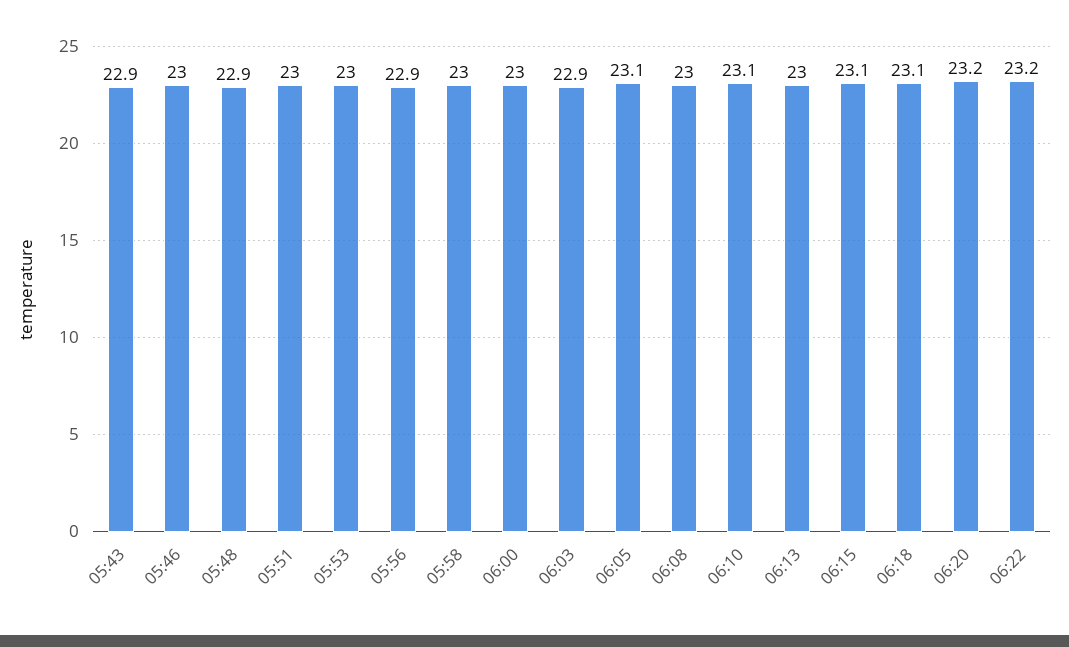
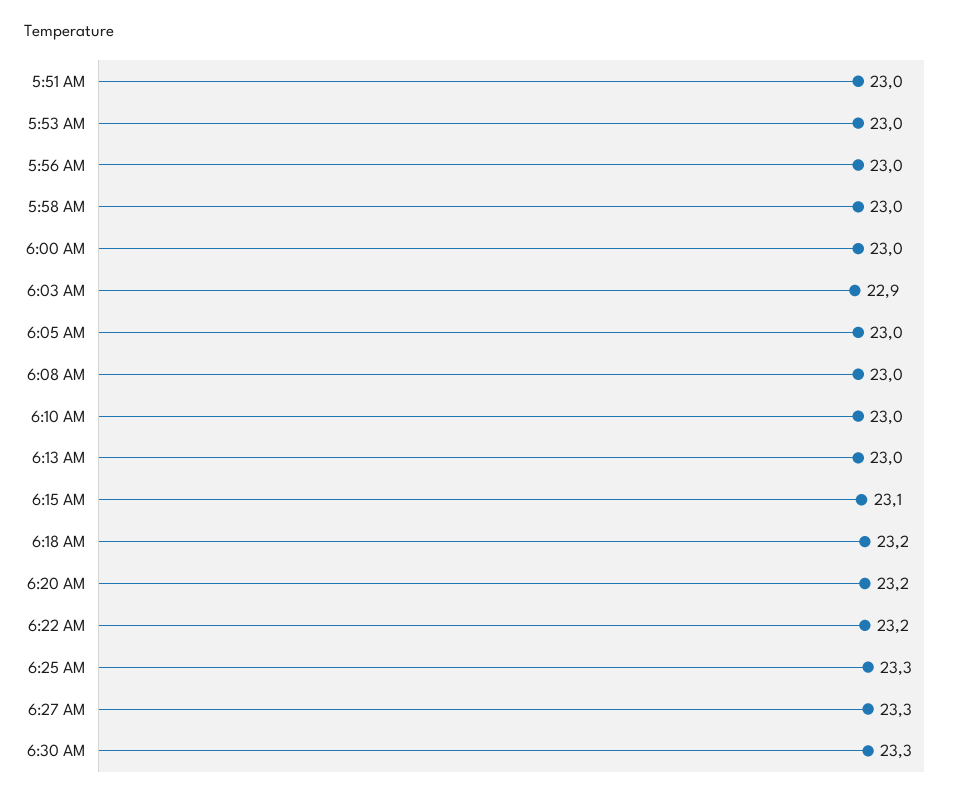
05:43: 22.9 -> none
05:46: 23 -> none
05:48: 22.9 -> none
05:56: 22.9 -> 23
06:05: 23.1 -> 23
06:10: 23.1 -> 23
06:18: 23.1 -> 23.2
6:25 AM: none -> 23.3
6:27 AM: none -> 23.3
6:30 AM: none -> 23.3

